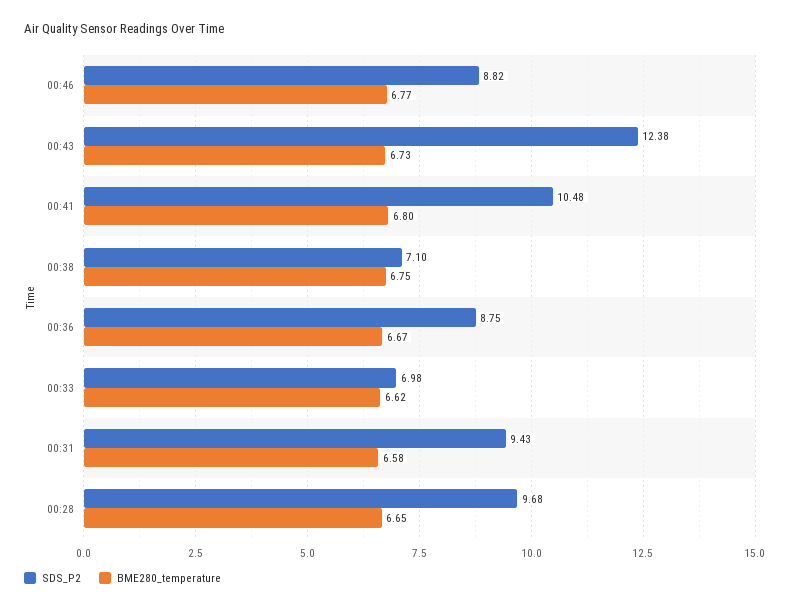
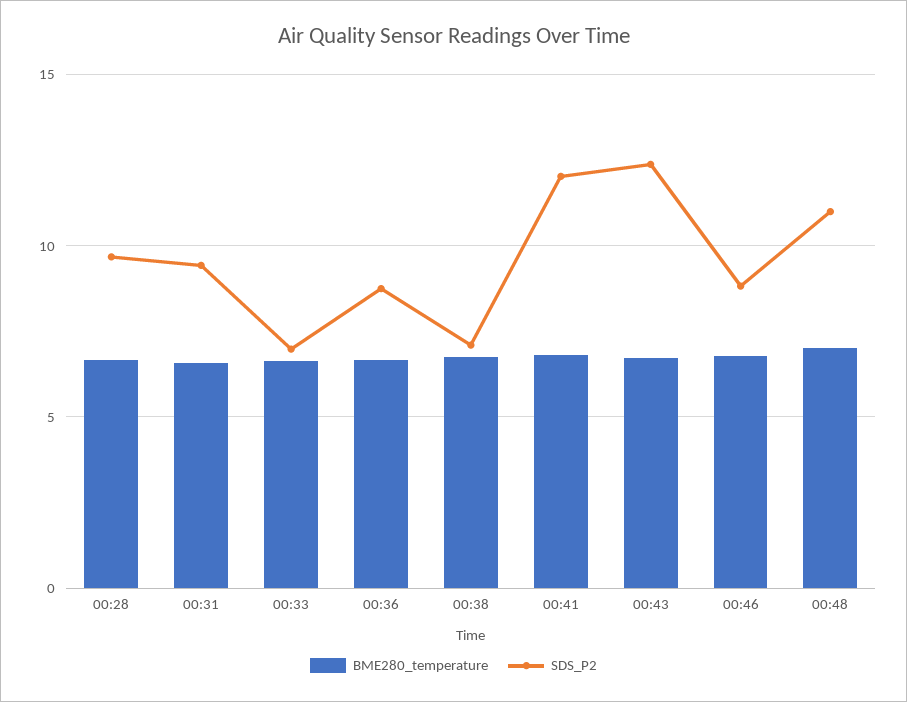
SDS_P2, 00:41: 10.48 -> 12
BME280_temperature, 00:48: none -> 7
SDS_P2, 00:48: none -> 11

